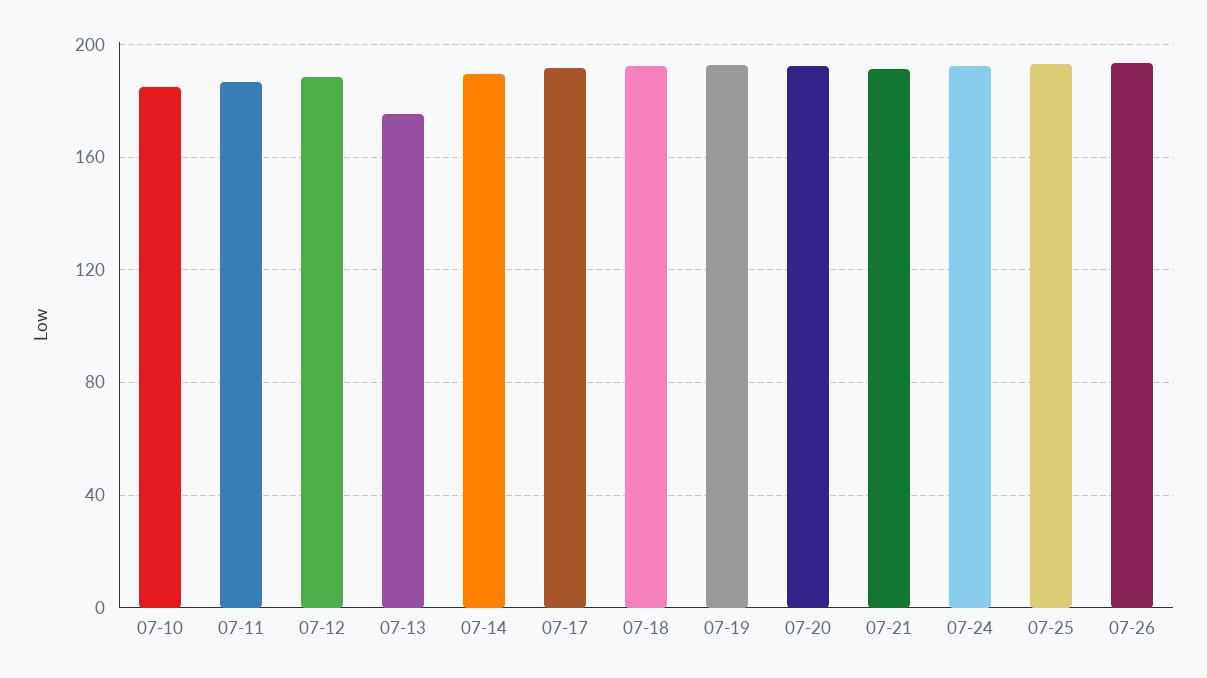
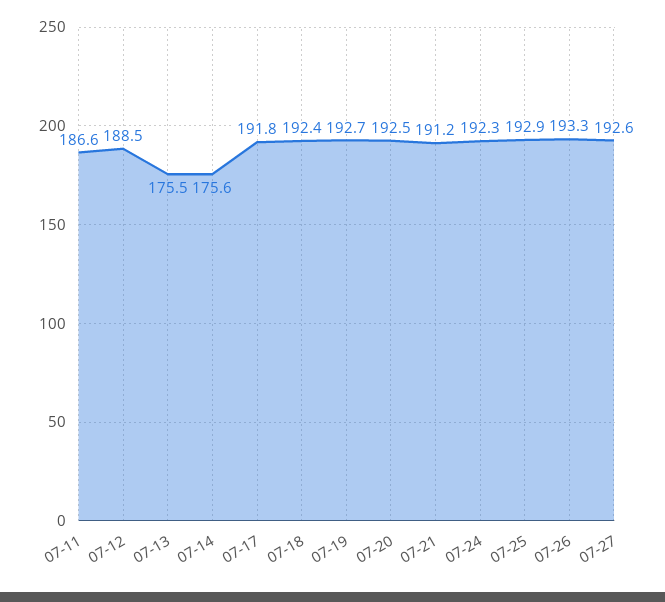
07-10: 185 -> none
07-14: 190 -> 175.6
07-27: none -> 192.6

